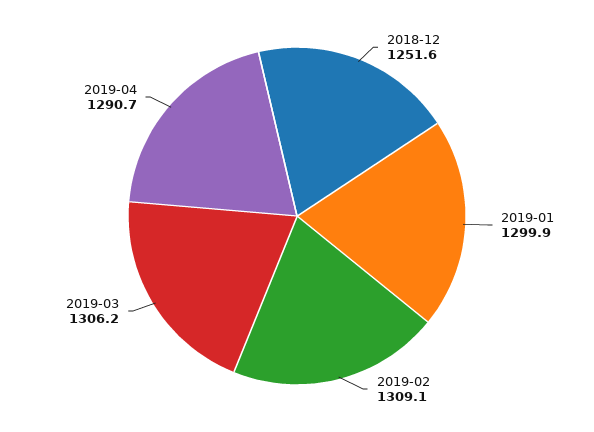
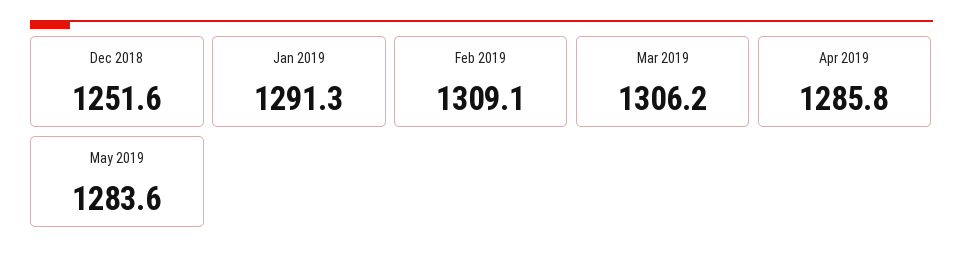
2019-01: 1299.9 -> 1291.3
2019-04: 1290.7 -> 1285.8
May 2019: none -> 1283.6

